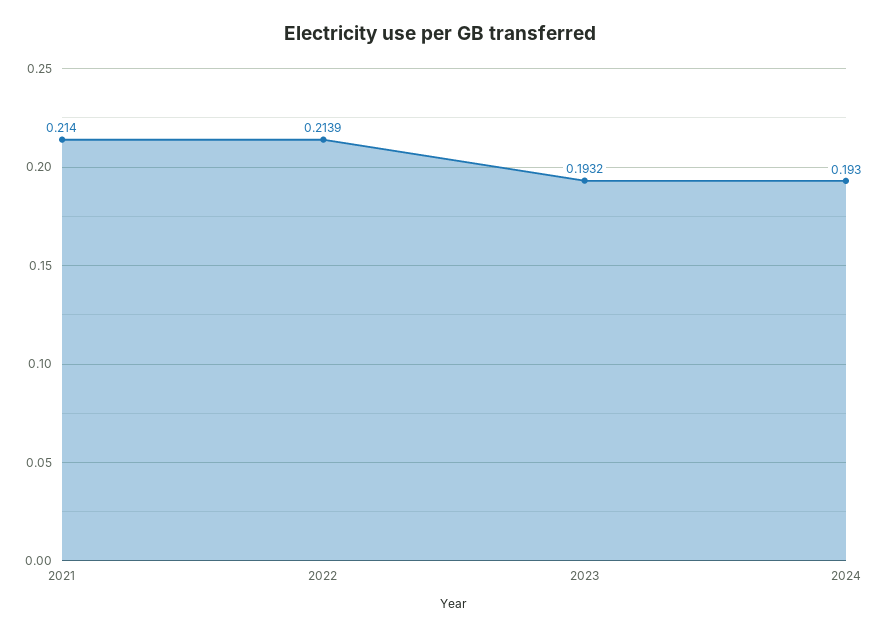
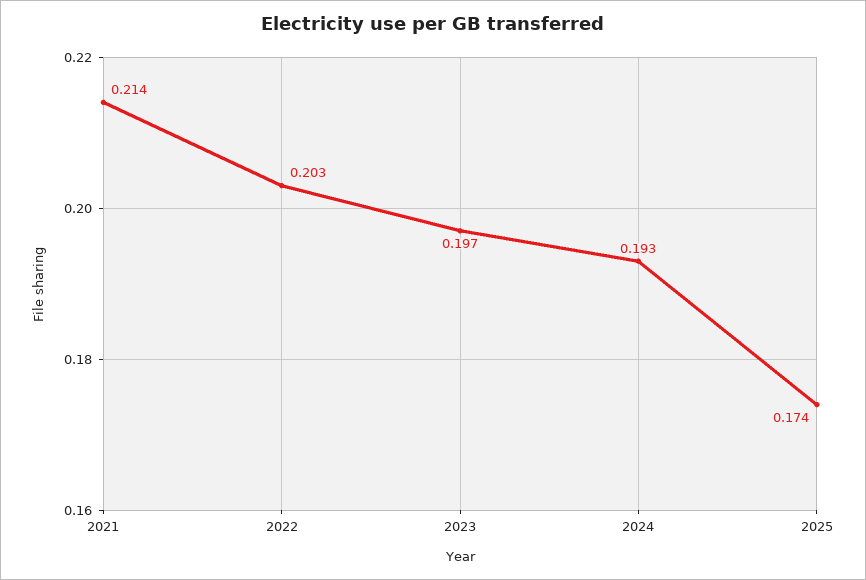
2022: 0.2139 -> 0.203
2023: 0.1932 -> 0.197
2025: none -> 0.174

